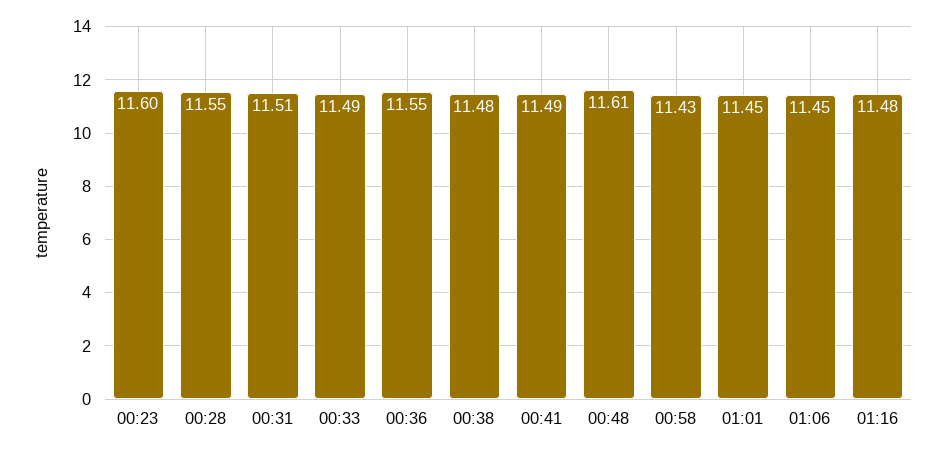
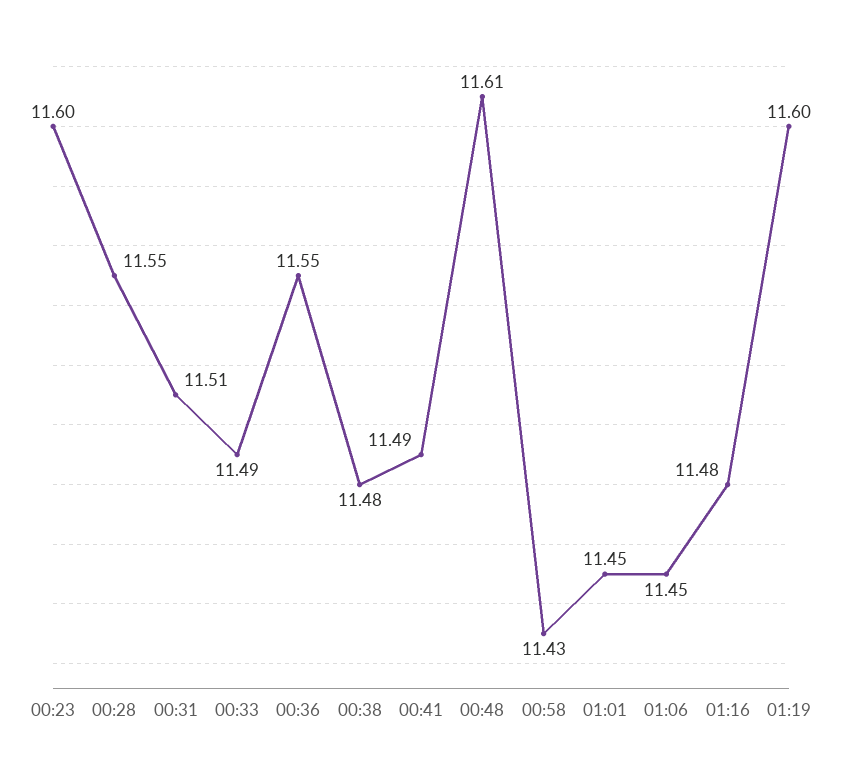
01:19: none -> 11.6

